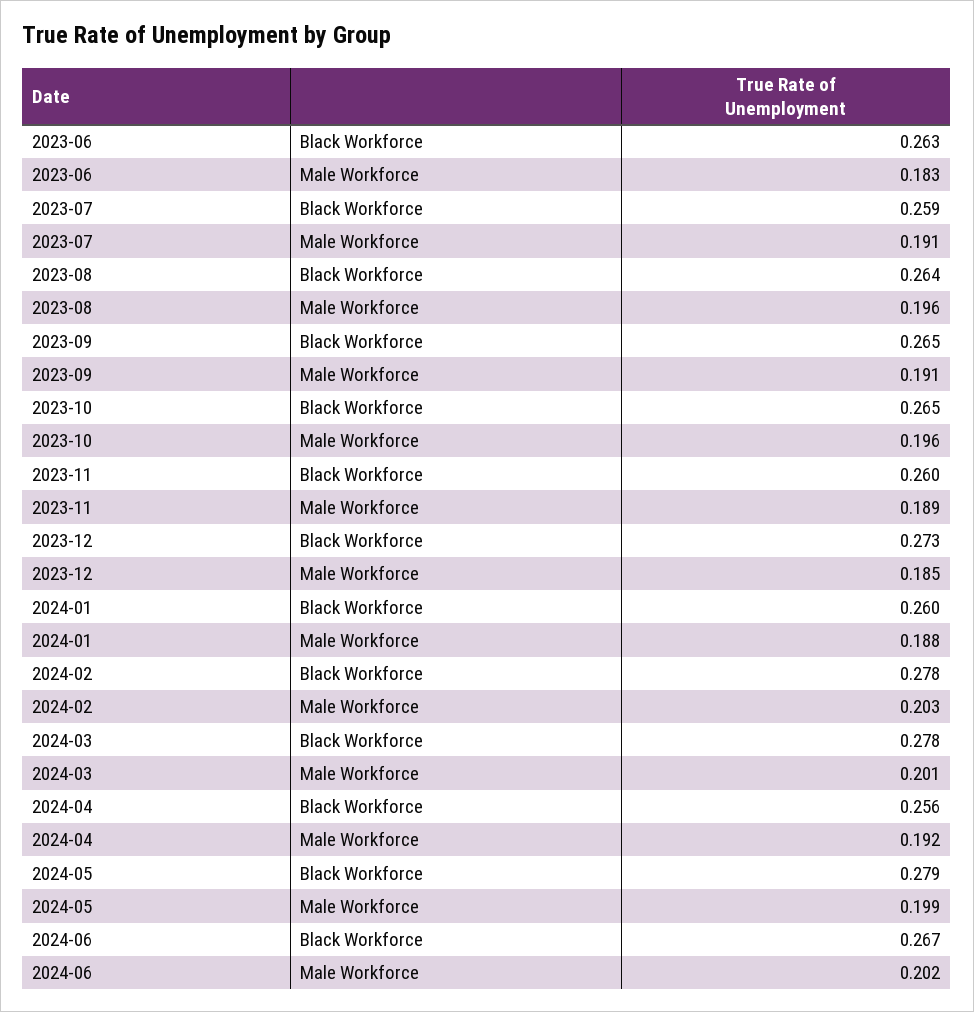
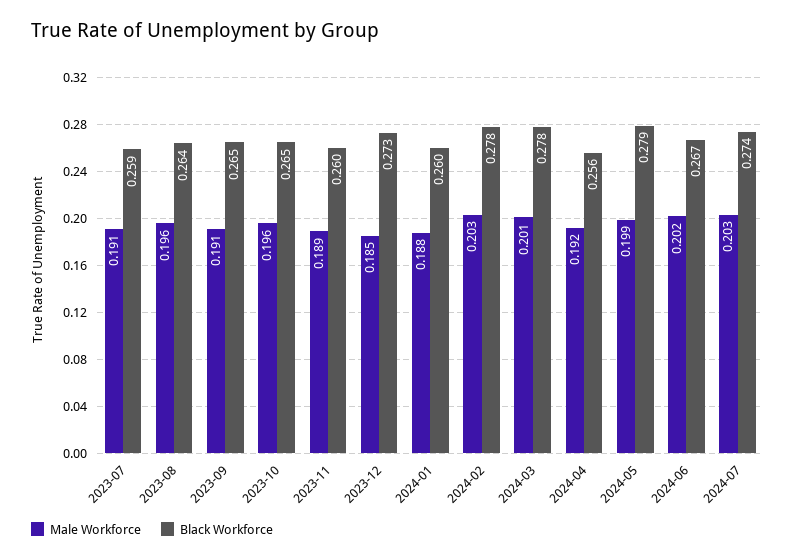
Black Workforce, 2023-06: 0.263 -> none
Male Workforce, 2023-06: 0.183 -> none
Male Workforce, 2024-07: none -> 0.203
Black Workforce, 2024-07: none -> 0.274

